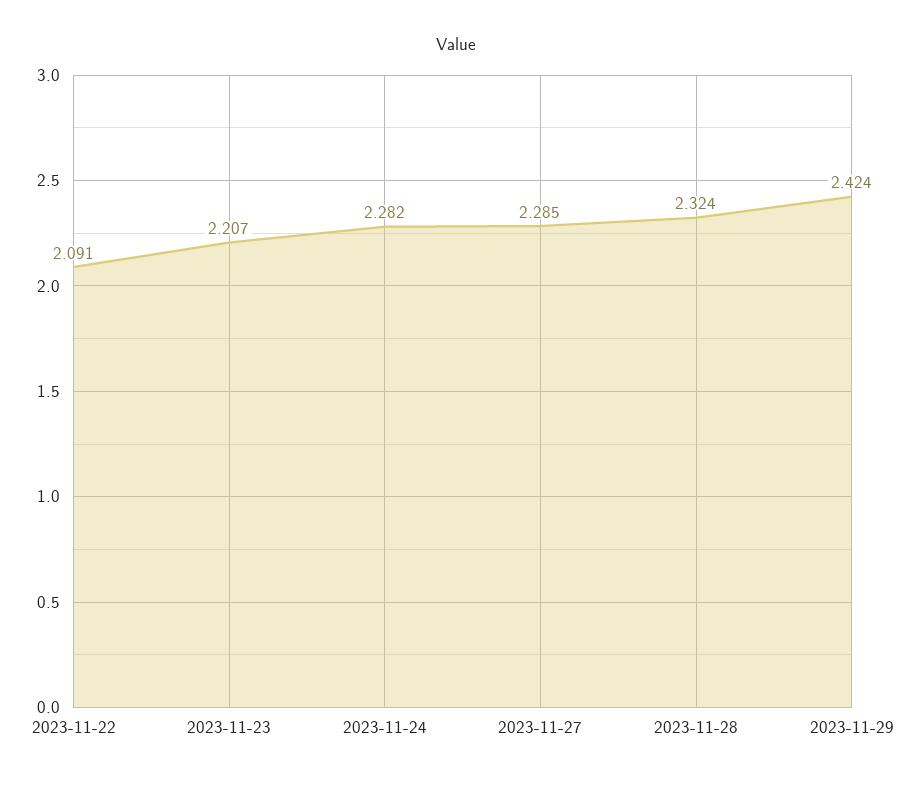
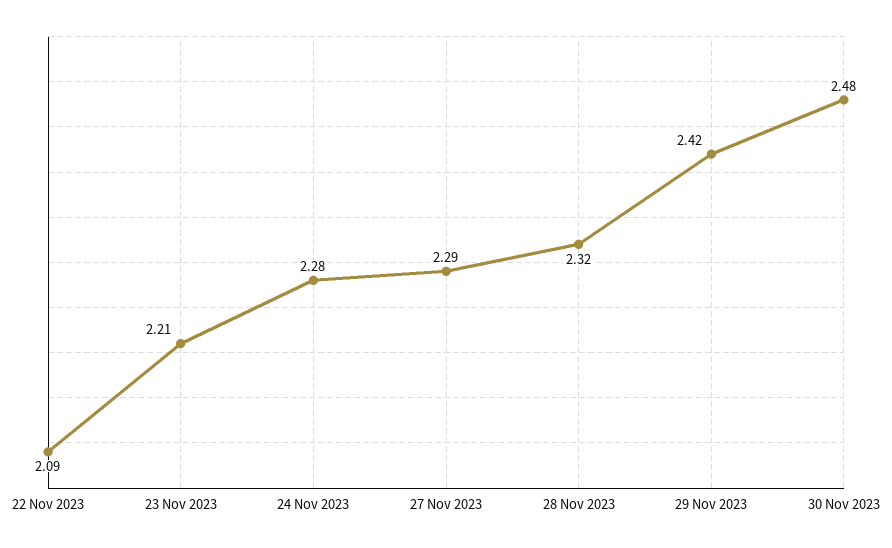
30 Nov 2023: none -> 2.48

